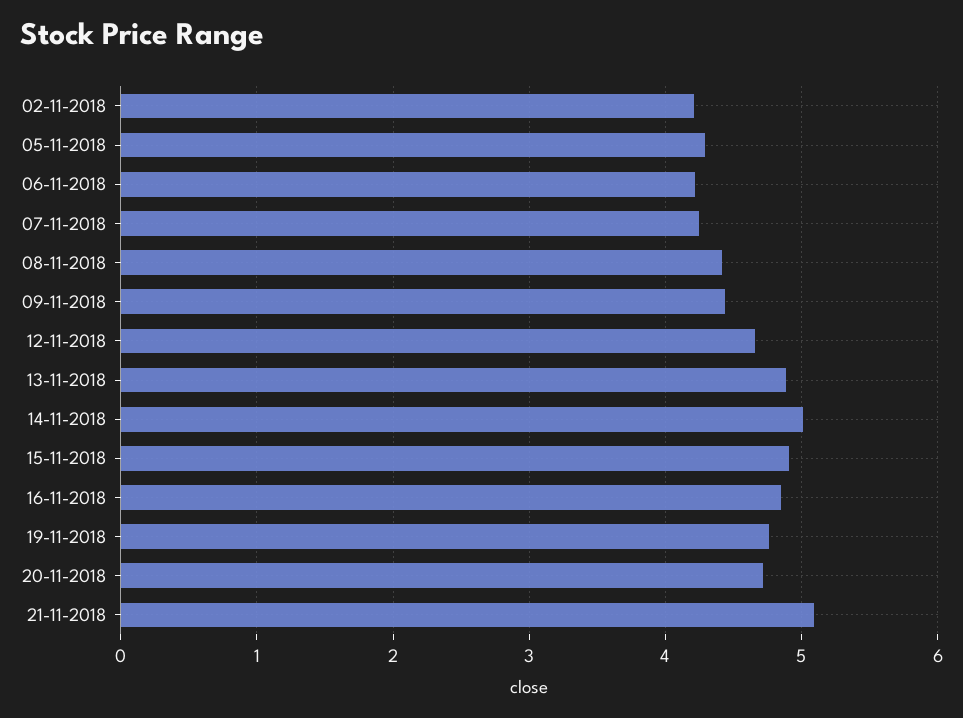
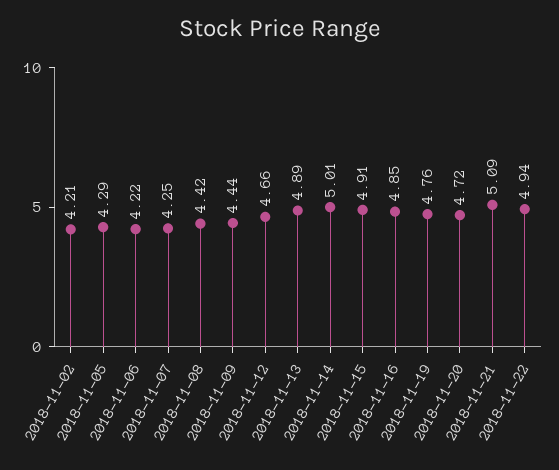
2018-11-22: none -> 4.94

